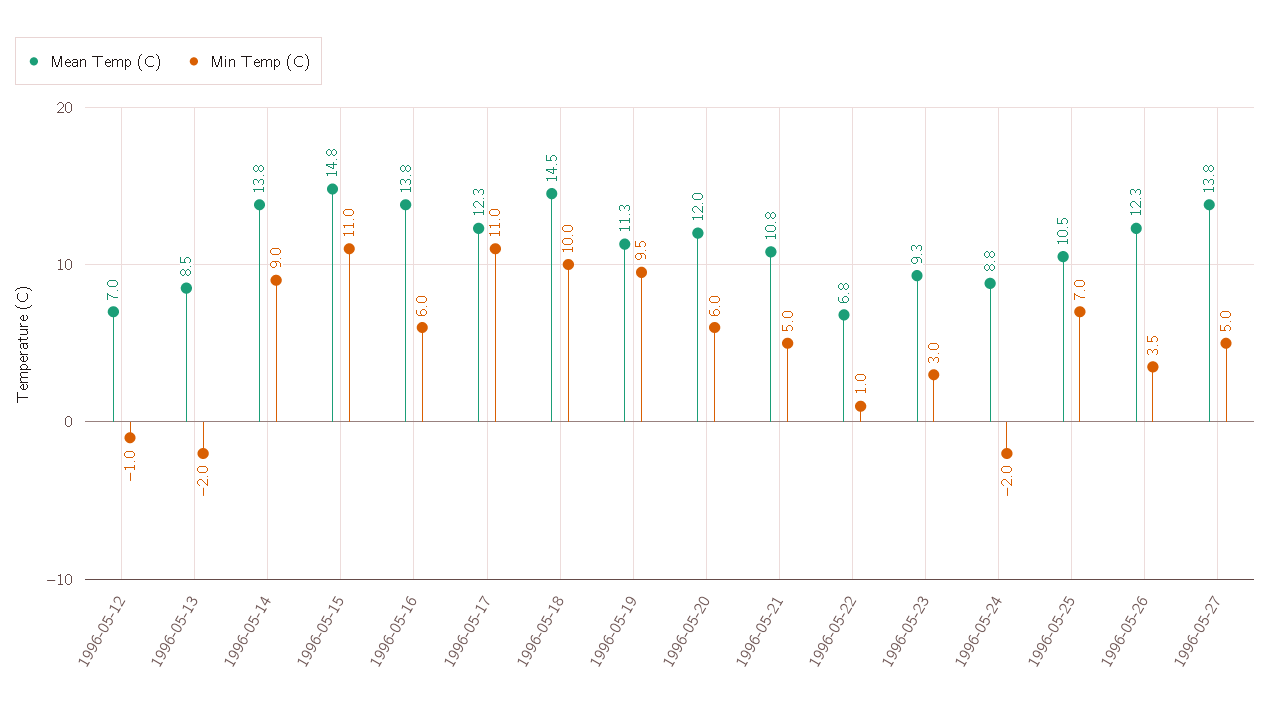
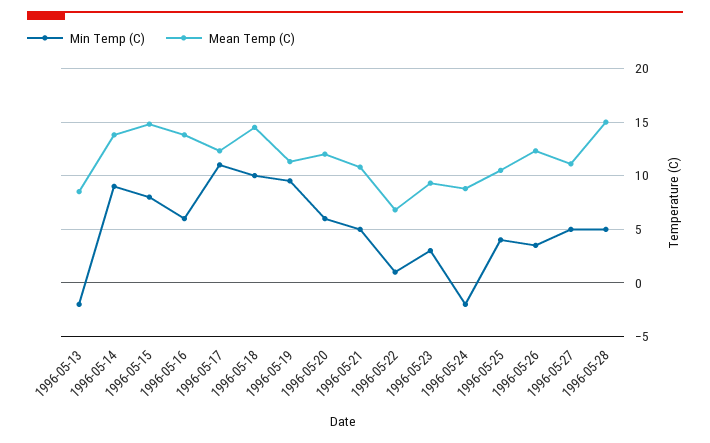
Mean Temp (C), 1996-05-12: 7 -> none
Min Temp (C), 1996-05-12: -1 -> none
Min Temp (C), 1996-05-15: 11 -> 8
Min Temp (C), 1996-05-25: 7 -> 4
Mean Temp (C), 1996-05-27: 13.8 -> 11
Min Temp (C), 1996-05-28: none -> 5
Mean Temp (C), 1996-05-28: none -> 15

